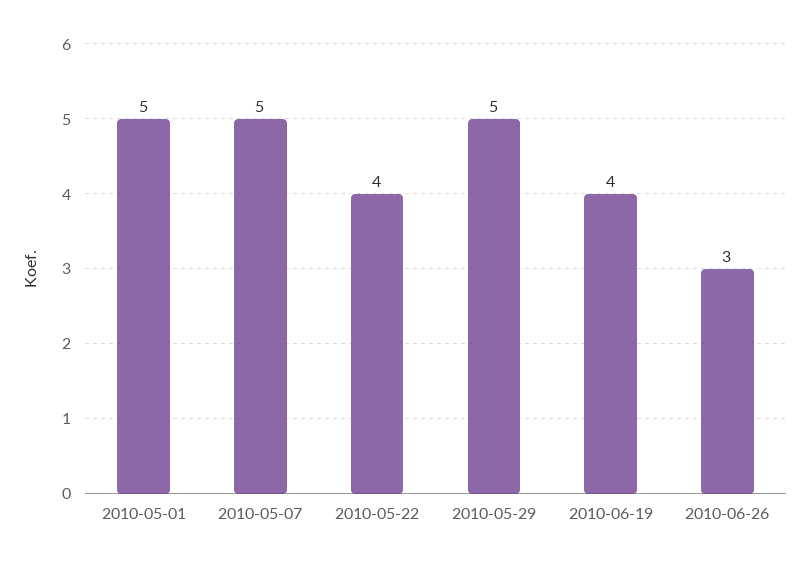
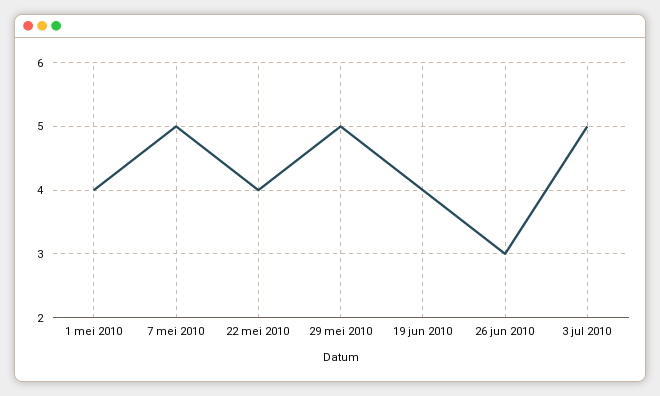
2010-05-01: 5 -> 4
3 jul 2010: none -> 5

